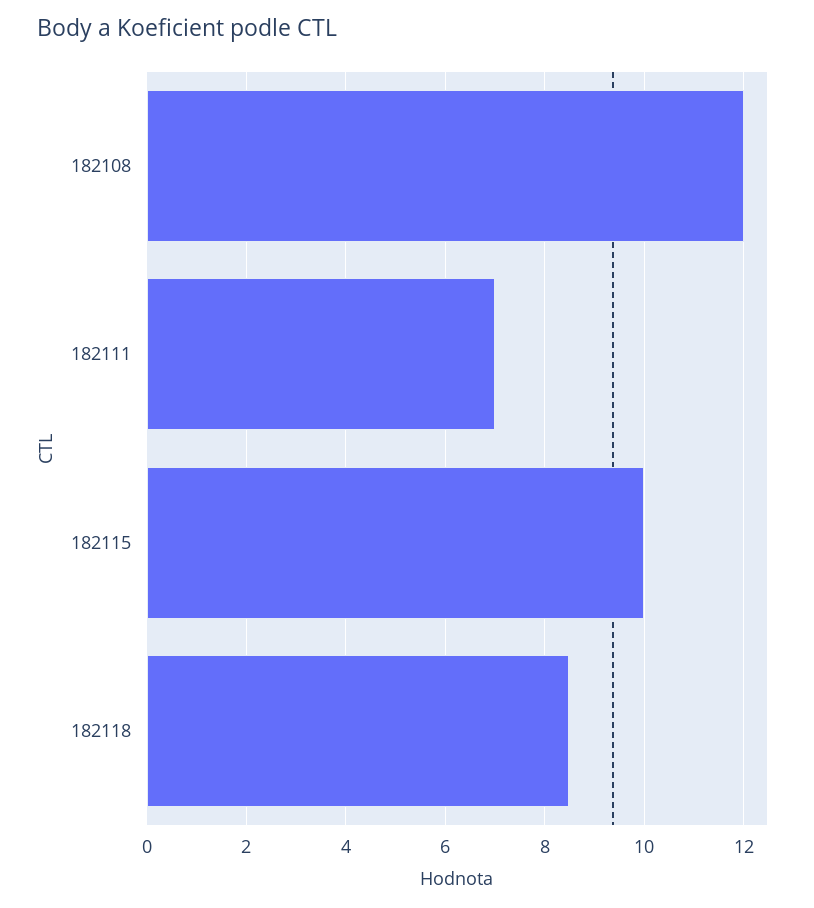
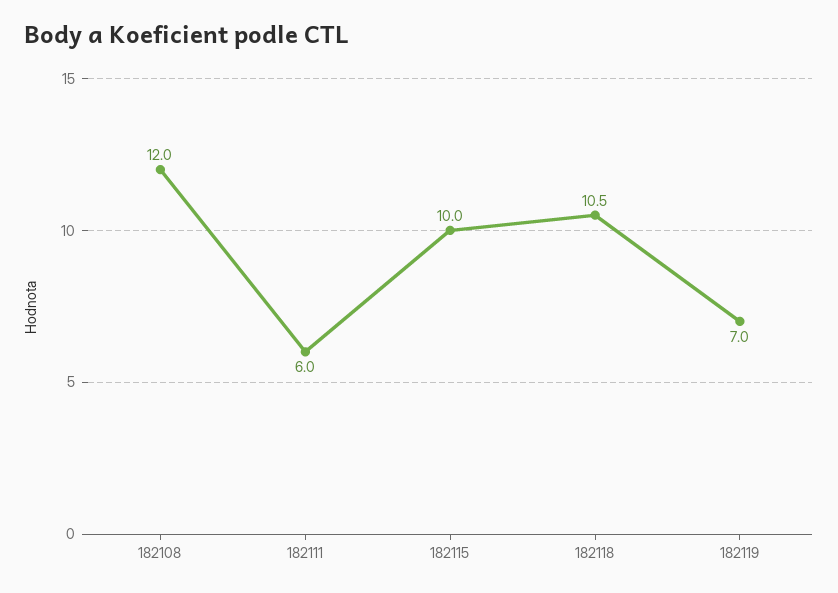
182111: 7 -> 6
182118: 8.5 -> 10.5
182119: none -> 7

